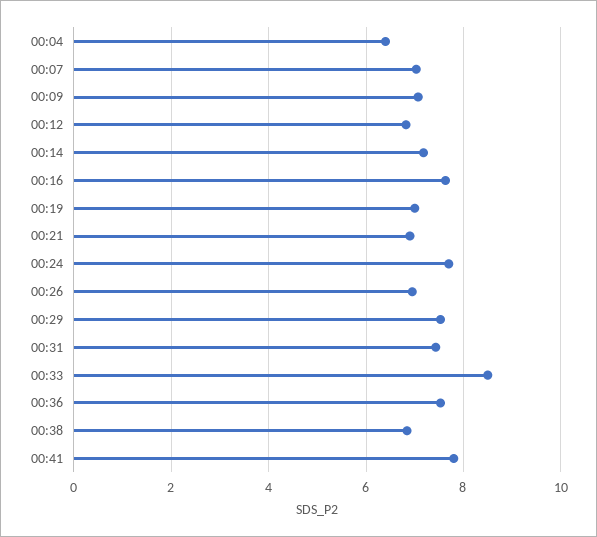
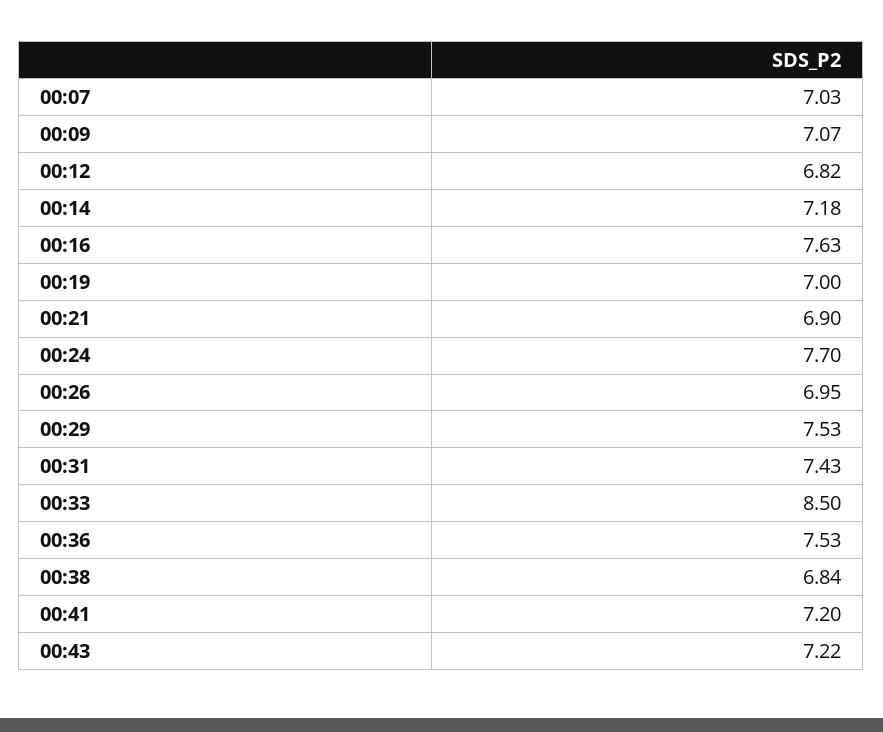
00:04: 6.4 -> none
00:41: 7.8 -> 7.2
00:43: none -> 7.22

